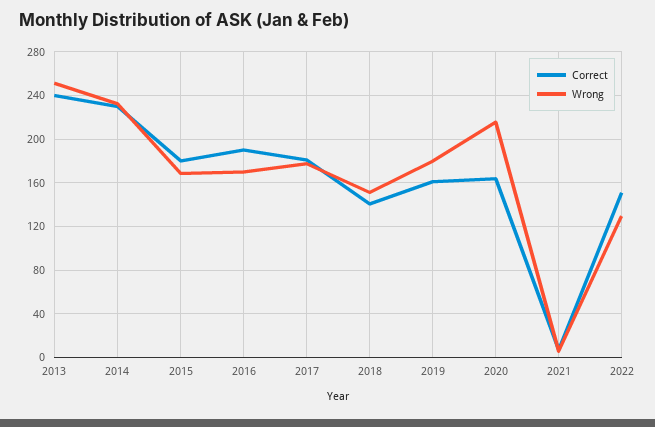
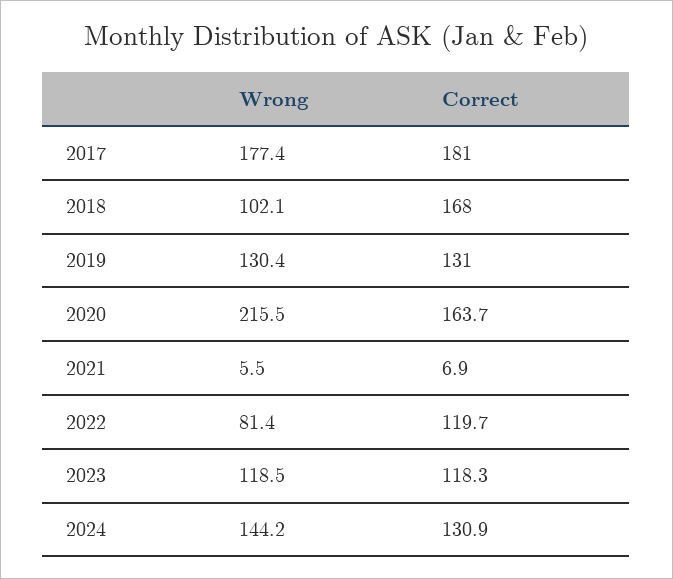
Correct, 2013: 240 -> none
Wrong, 2013: 250 -> none
Correct, 2014: 230 -> none
Wrong, 2014: 230 -> none
Correct, 2015: 180 -> none
Wrong, 2015: 170 -> none
Correct, 2016: 190 -> none
Wrong, 2016: 170 -> none
Correct, 2018: 140 -> 168
Wrong, 2018: 150 -> 102.1
Correct, 2019: 160 -> 131
Wrong, 2019: 180 -> 130.4
Correct, 2022: 150 -> 119.7
Wrong, 2022: 130 -> 81.4
Wrong, 2023: none -> 118.5
Correct, 2023: none -> 118.3
Wrong, 2024: none -> 144.2
Correct, 2024: none -> 130.9

